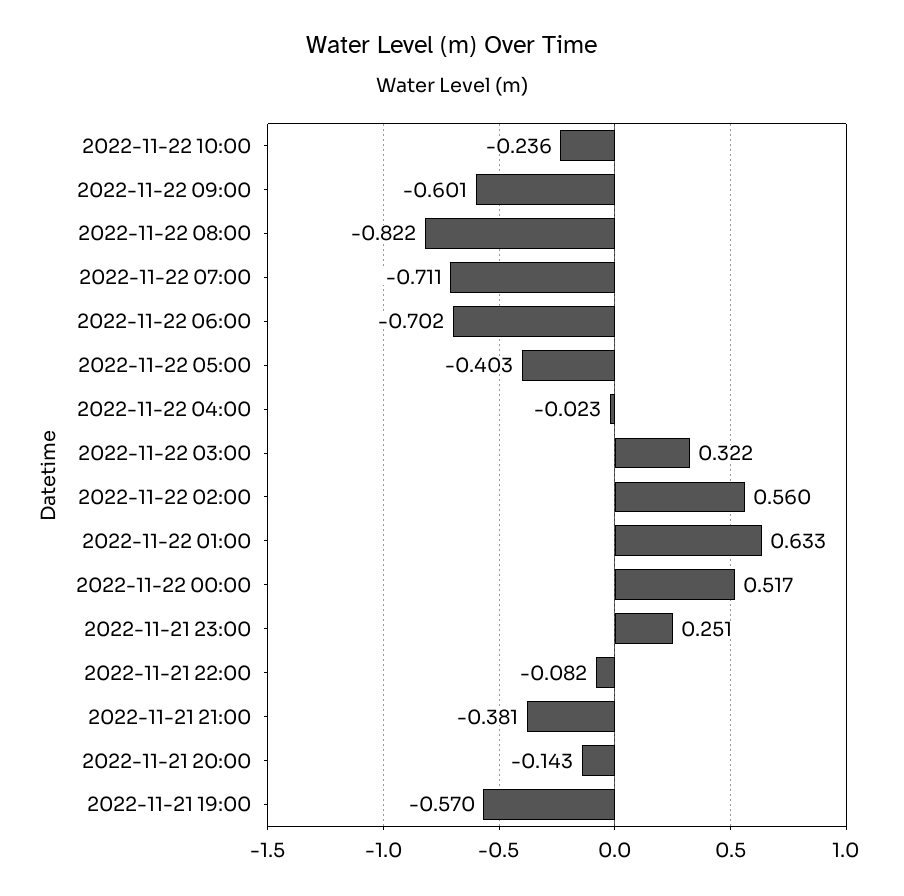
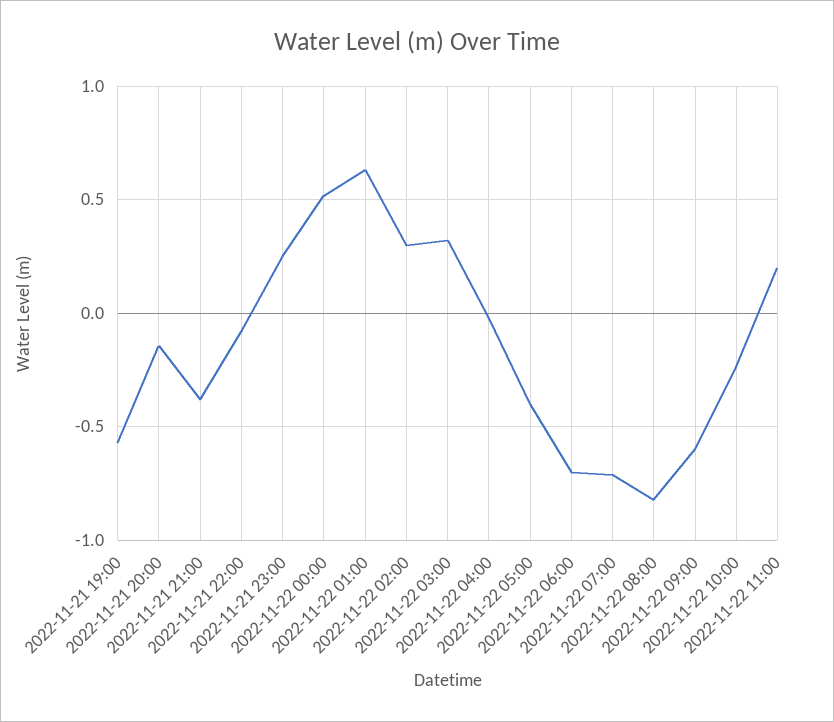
2022-11-22 02:00: 0.56 -> 0.3
2022-11-22 11:00: none -> 0.2

